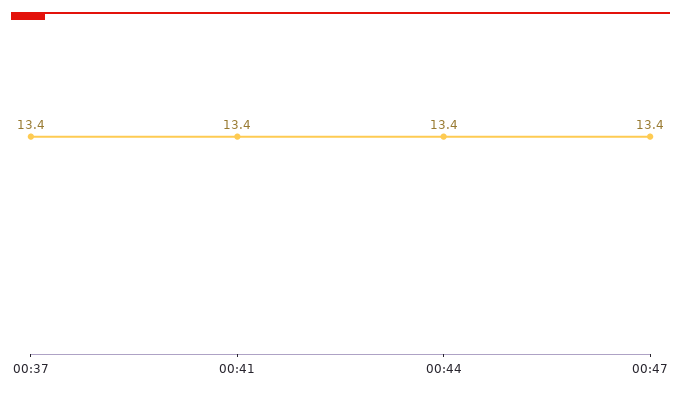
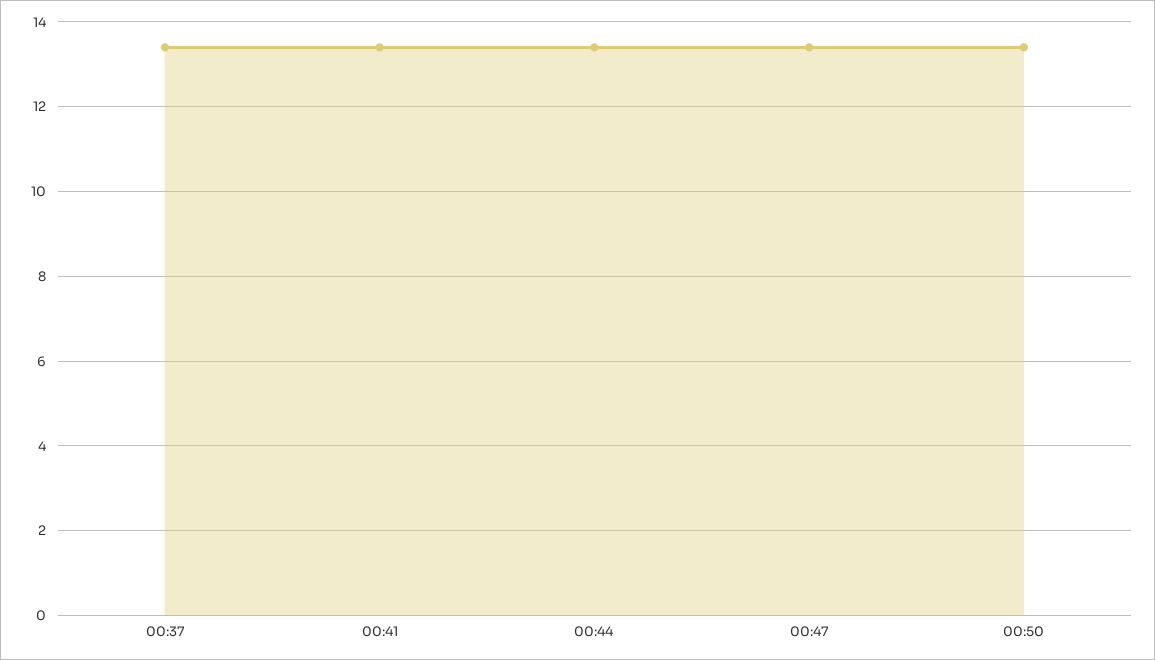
00:50: none -> 13.5

